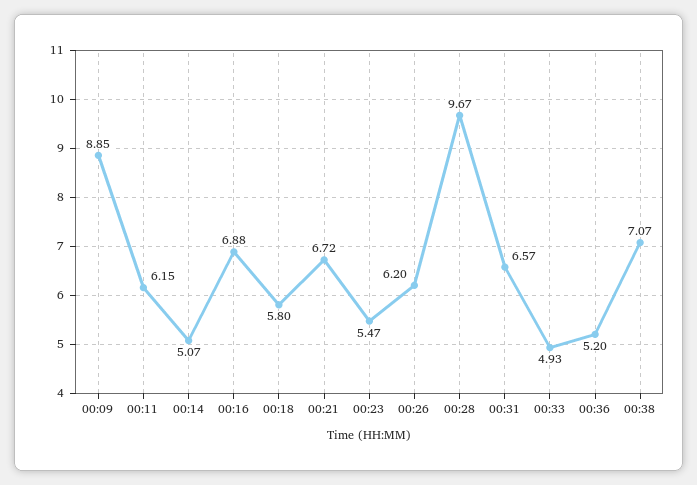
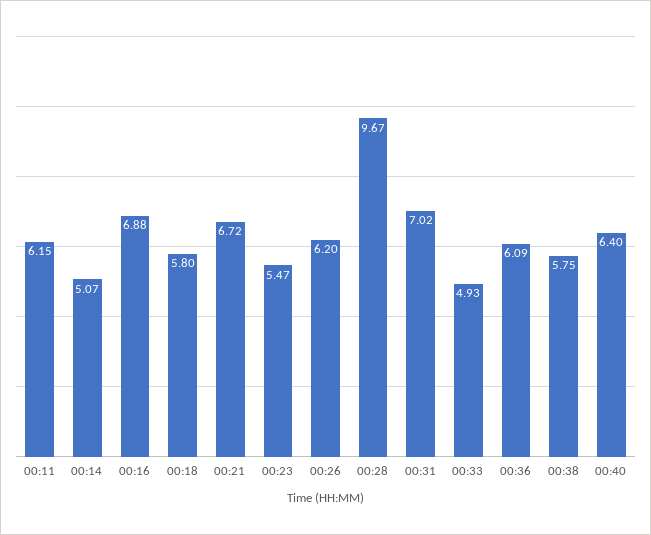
00:09: 8.85 -> none
00:31: 6.57 -> 7.02
00:36: 5.2 -> 6.09
00:38: 7.07 -> 5.75
00:40: none -> 6.4

